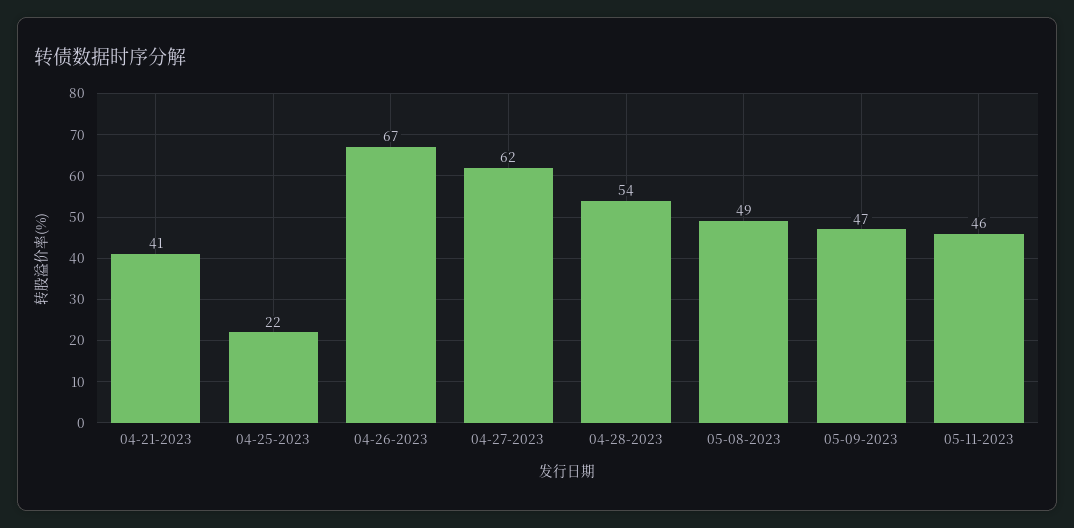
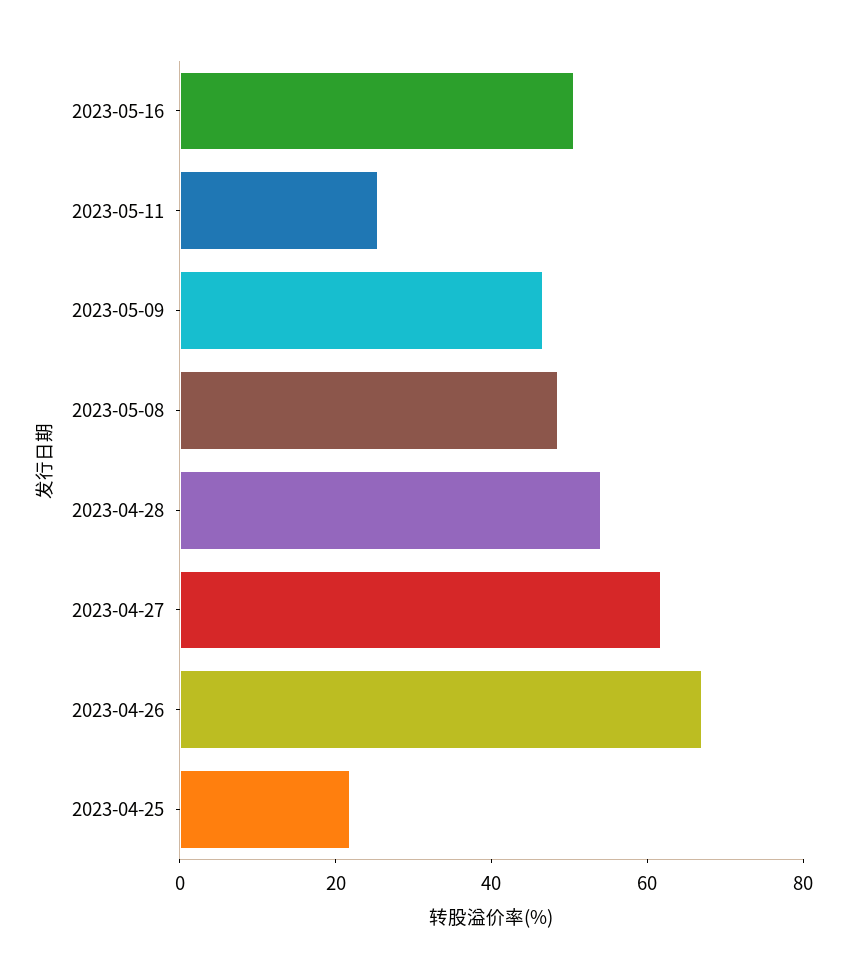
04-21-2023: 41 -> none
05-11-2023: 46 -> 25
2023-05-16: none -> 50

